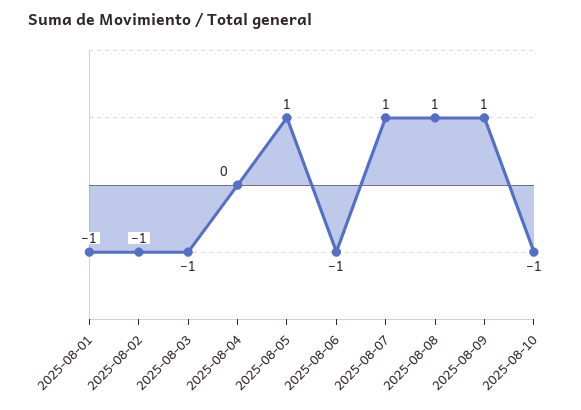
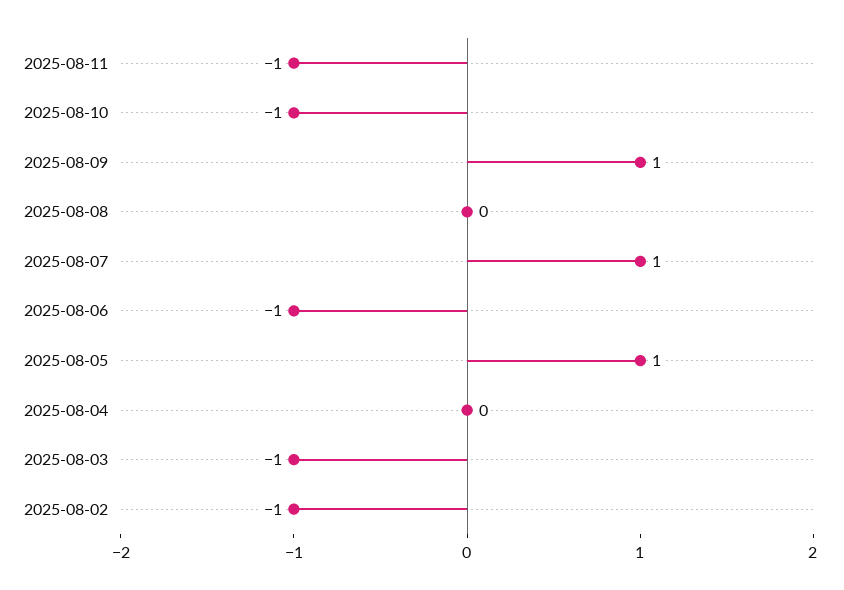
2025-08-01: -1 -> none
2025-08-08: 1 -> 0
2025-08-11: none -> -1

